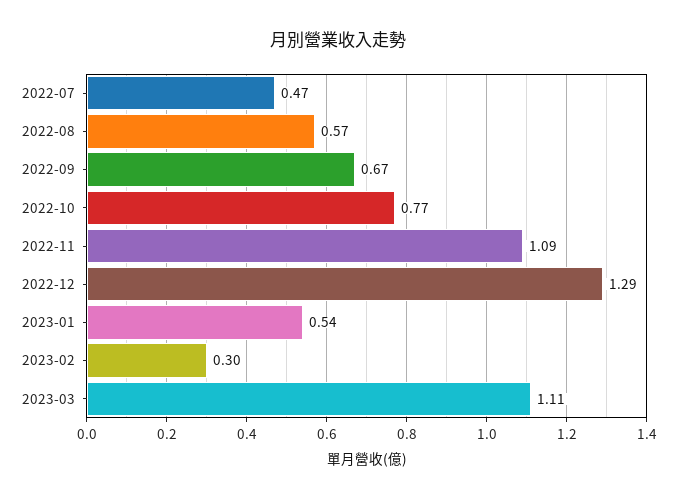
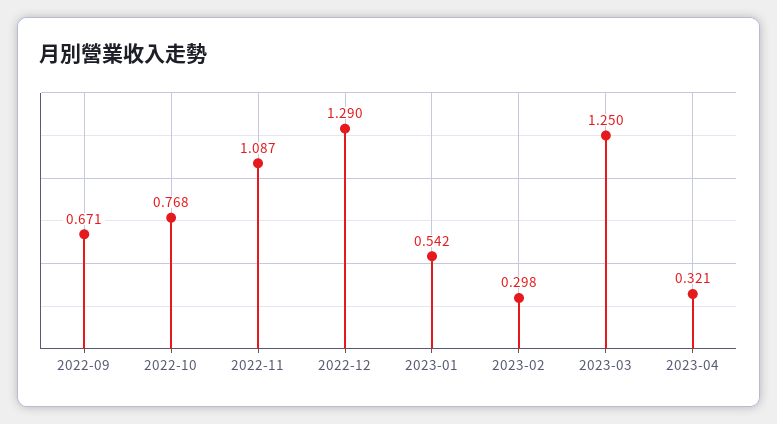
2022-07: 0.47 -> none
2022-08: 0.57 -> none
2023-03: 1.11 -> 1.25
2023-04: none -> 0.321

